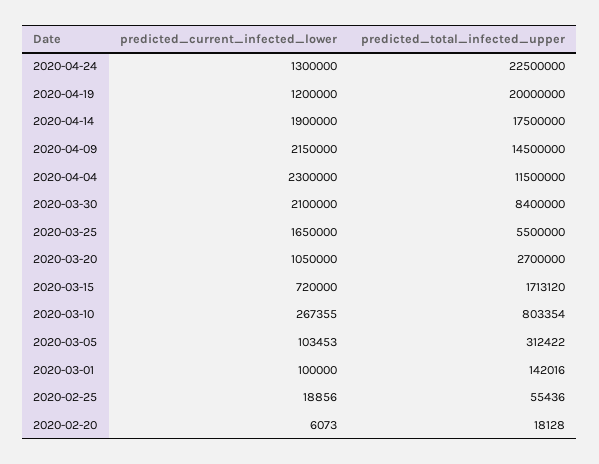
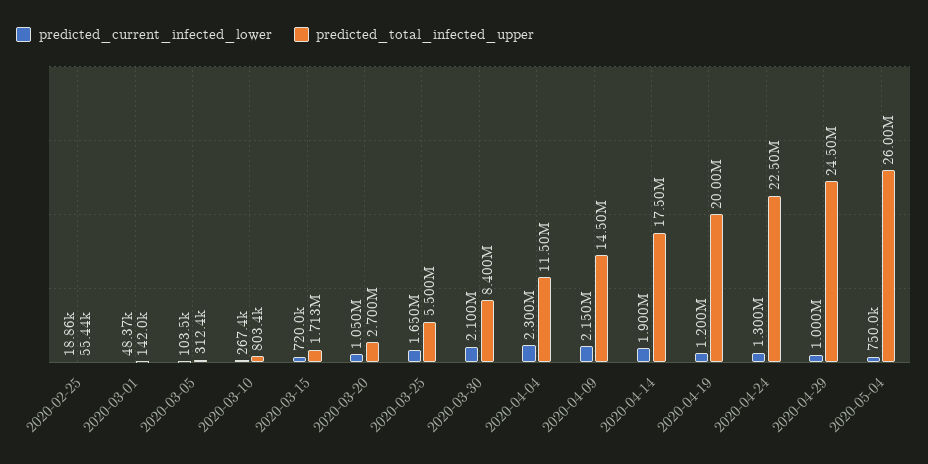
predicted_current_infected_lower, 2020-03-01: 100000 -> 48370
predicted_current_infected_lower, 2020-02-20: 6073 -> none
predicted_total_infected_upper, 2020-02-20: 18128 -> none
predicted_current_infected_lower, 2020-04-29: none -> 1000000
predicted_total_infected_upper, 2020-04-29: none -> 24500000
predicted_current_infected_lower, 2020-05-04: none -> 750000
predicted_total_infected_upper, 2020-05-04: none -> 26000000

